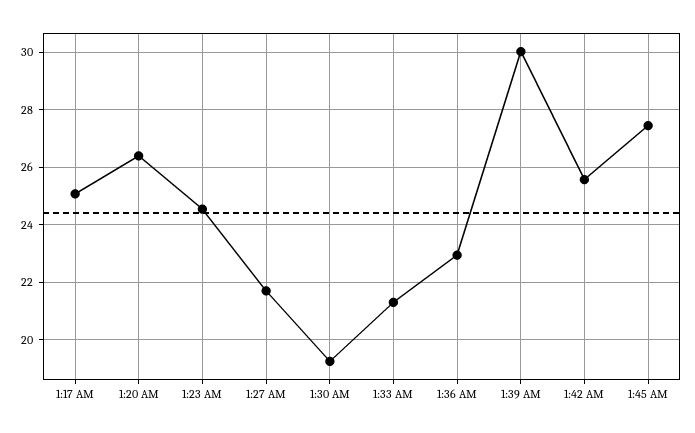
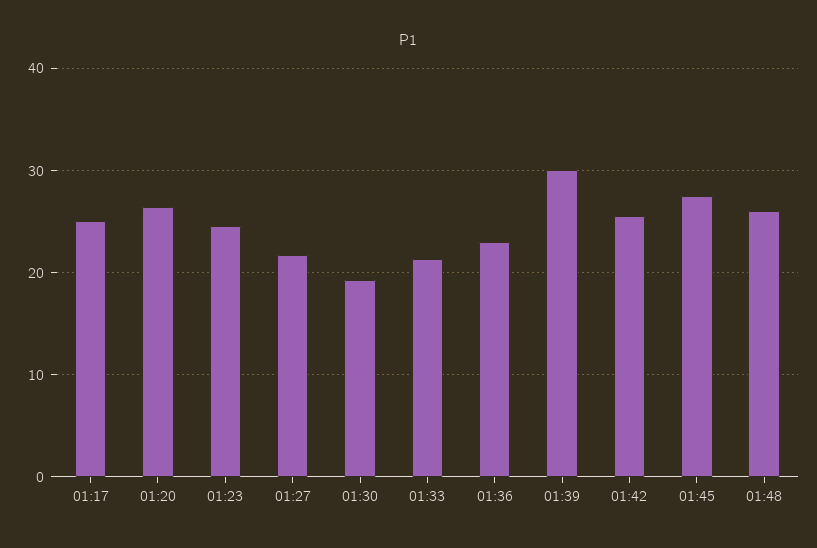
01:48: none -> 26

